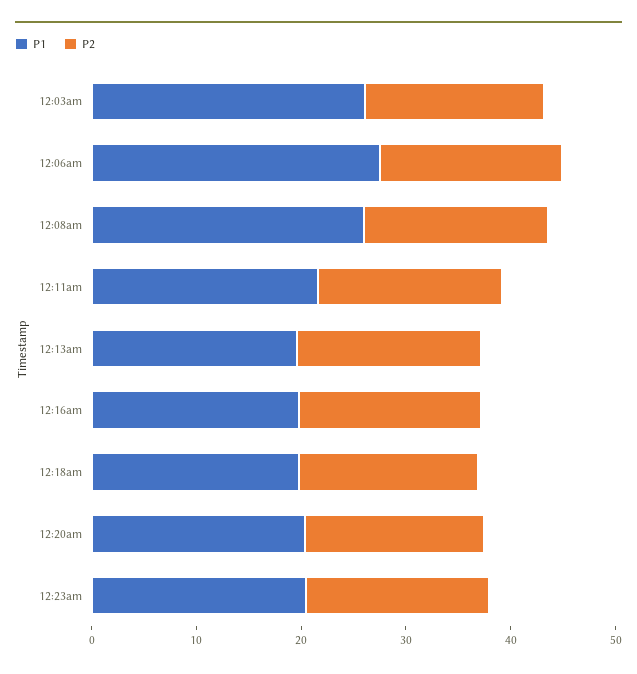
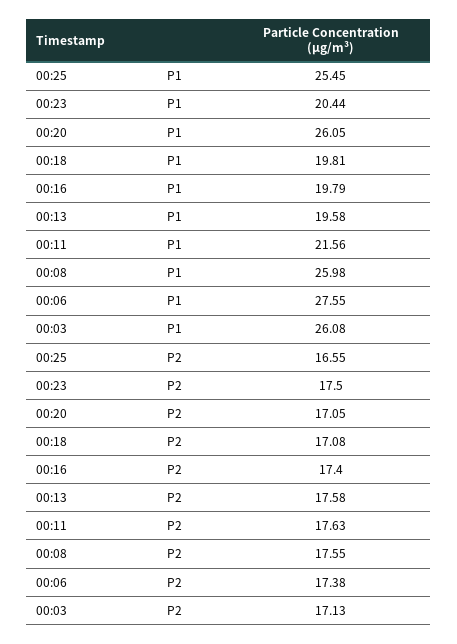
P1, 12:20am: 20 -> 26.05
P1, 00:25: none -> 25.45
P2, 00:25: none -> 16.55

